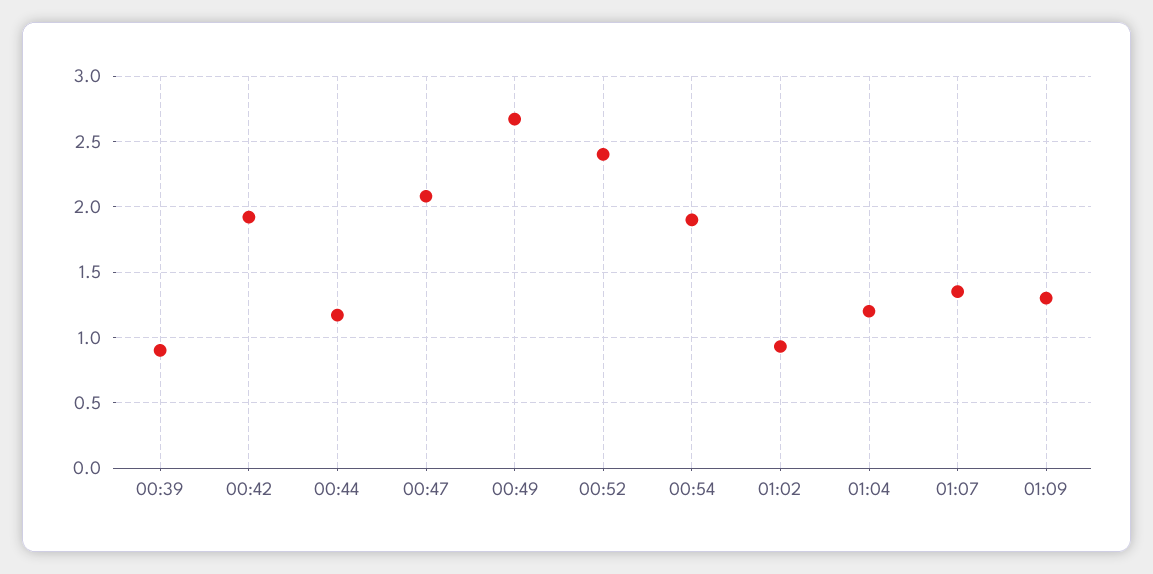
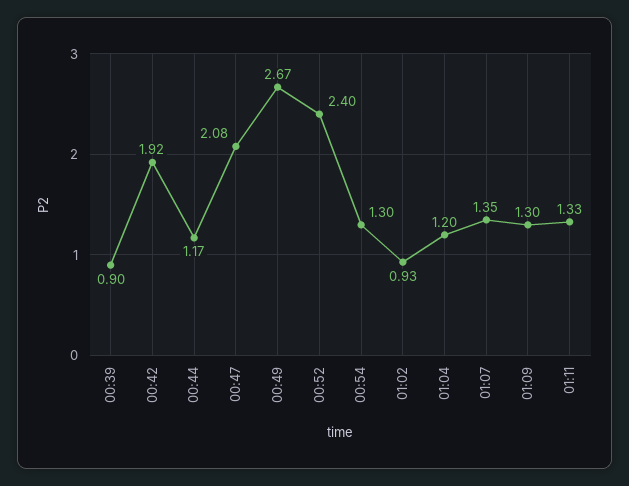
00:54: 1.9 -> 1.3
01:11: none -> 1.33

